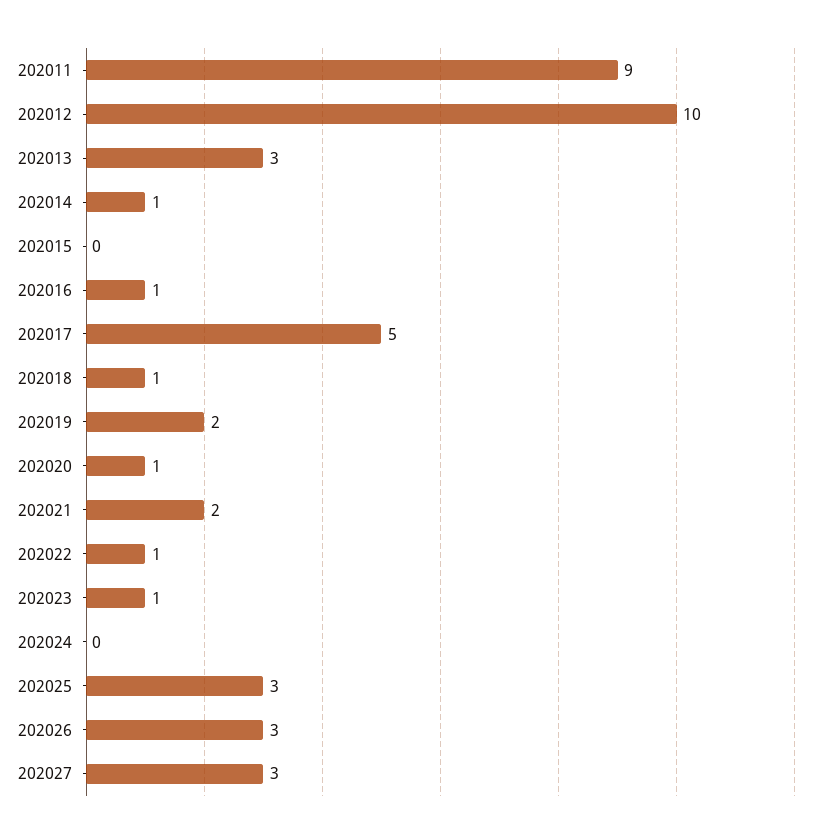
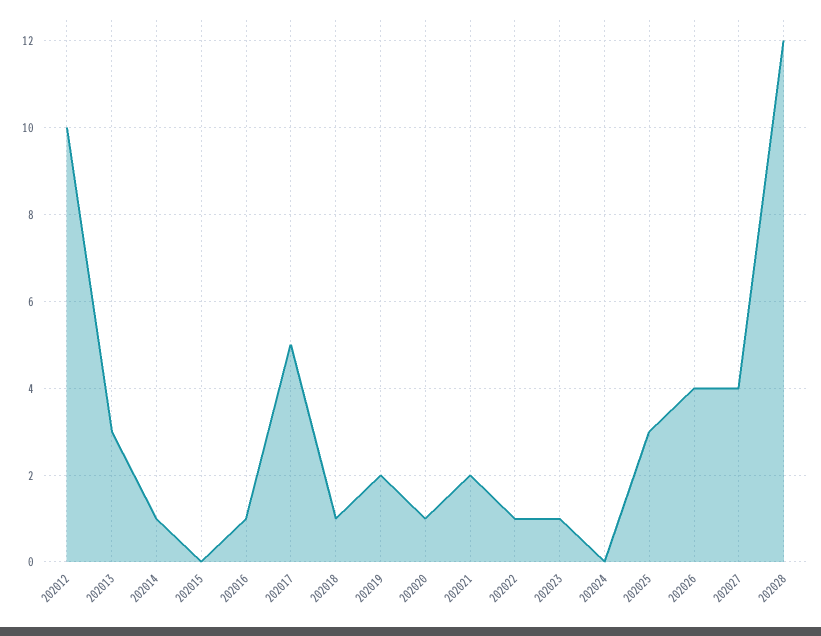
202011: 9 -> none
202026: 3 -> 4
202027: 3 -> 4
202028: none -> 12

